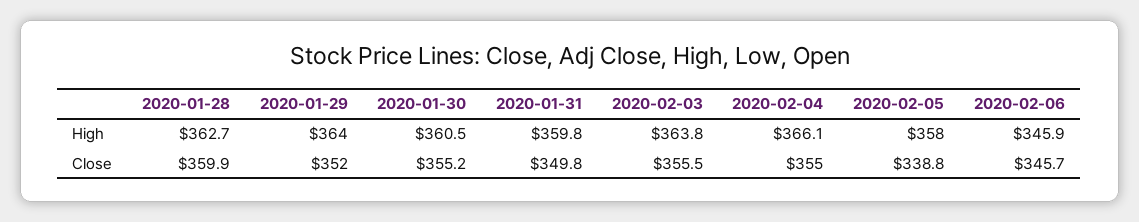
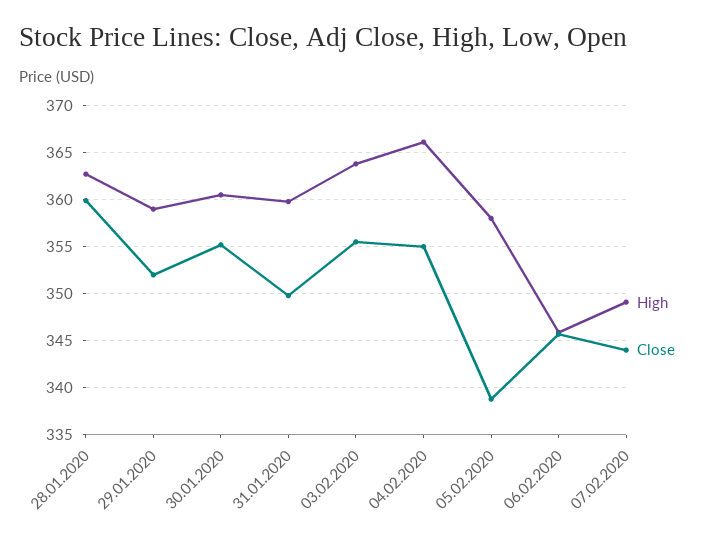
High, 2020-01-29: 364 -> 359
High, 07.02.2020: none -> 349
Close, 07.02.2020: none -> 344

